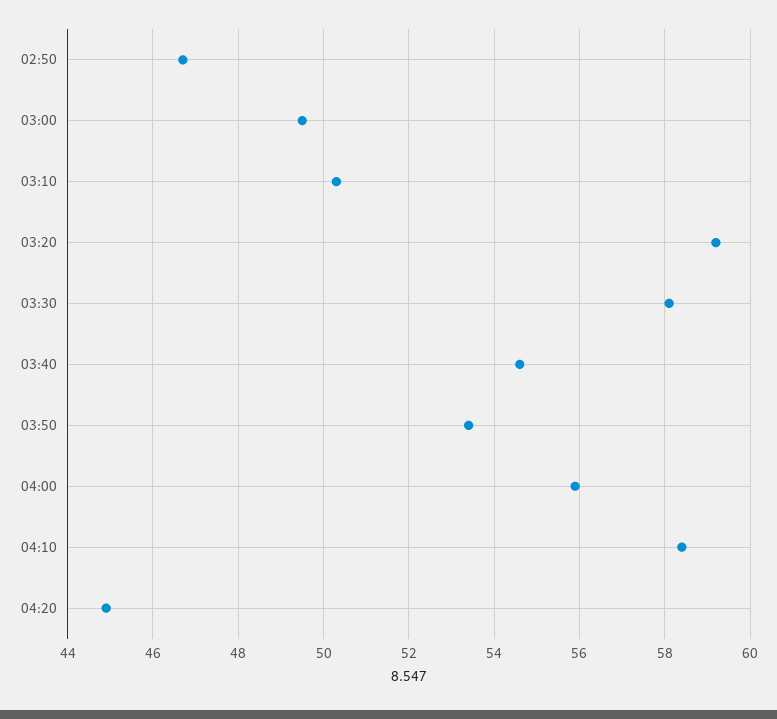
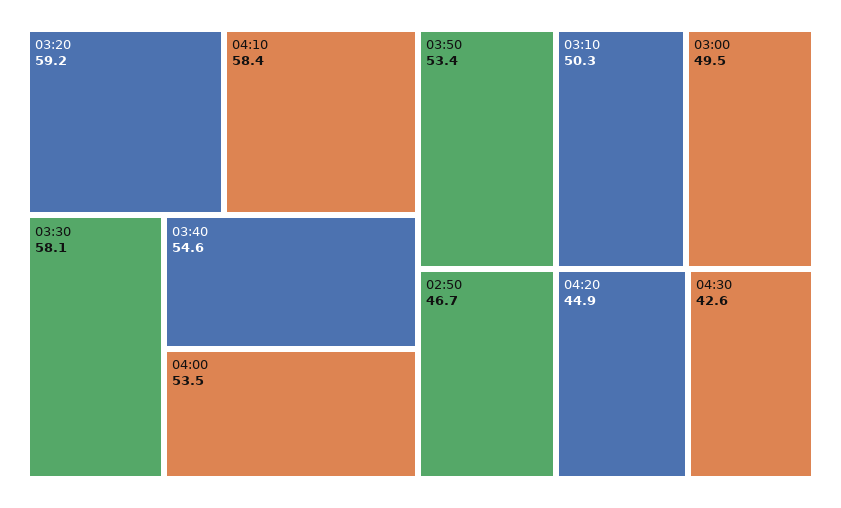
04:00: 56 -> 53.5
04:30: none -> 42.6

